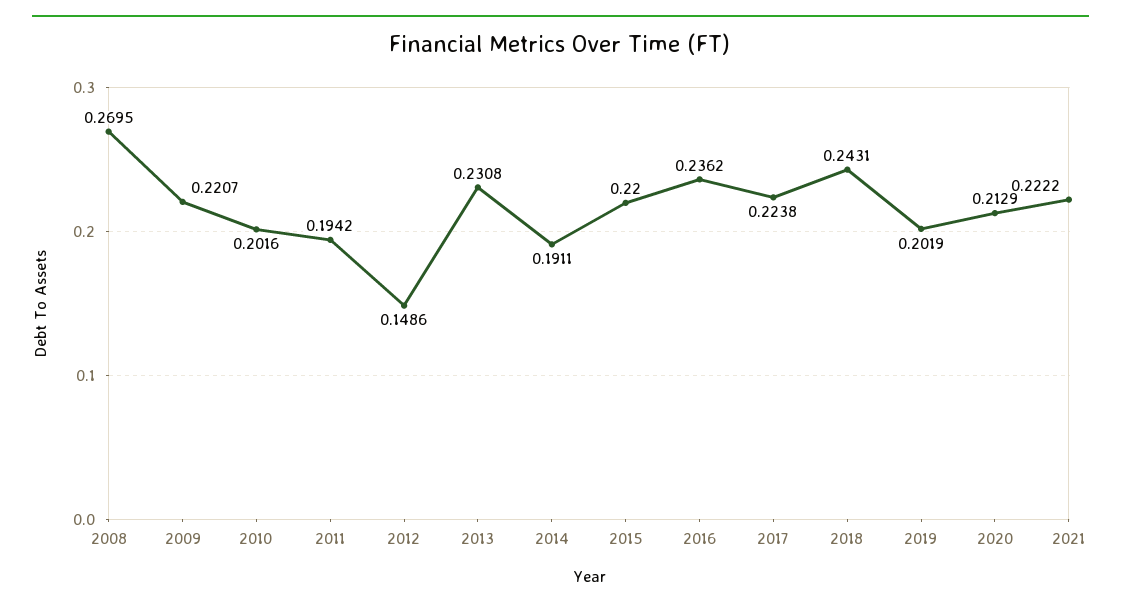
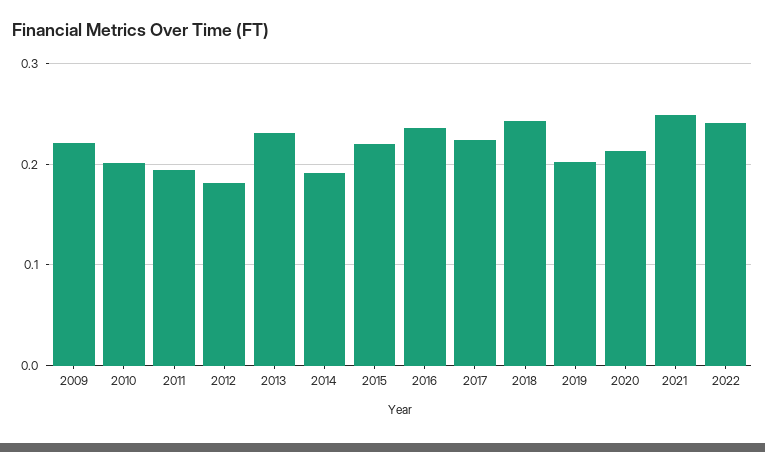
2008: 0.2695 -> none
2012: 0.1486 -> 0.18
2021: 0.2222 -> 0.25
2022: none -> 0.24

